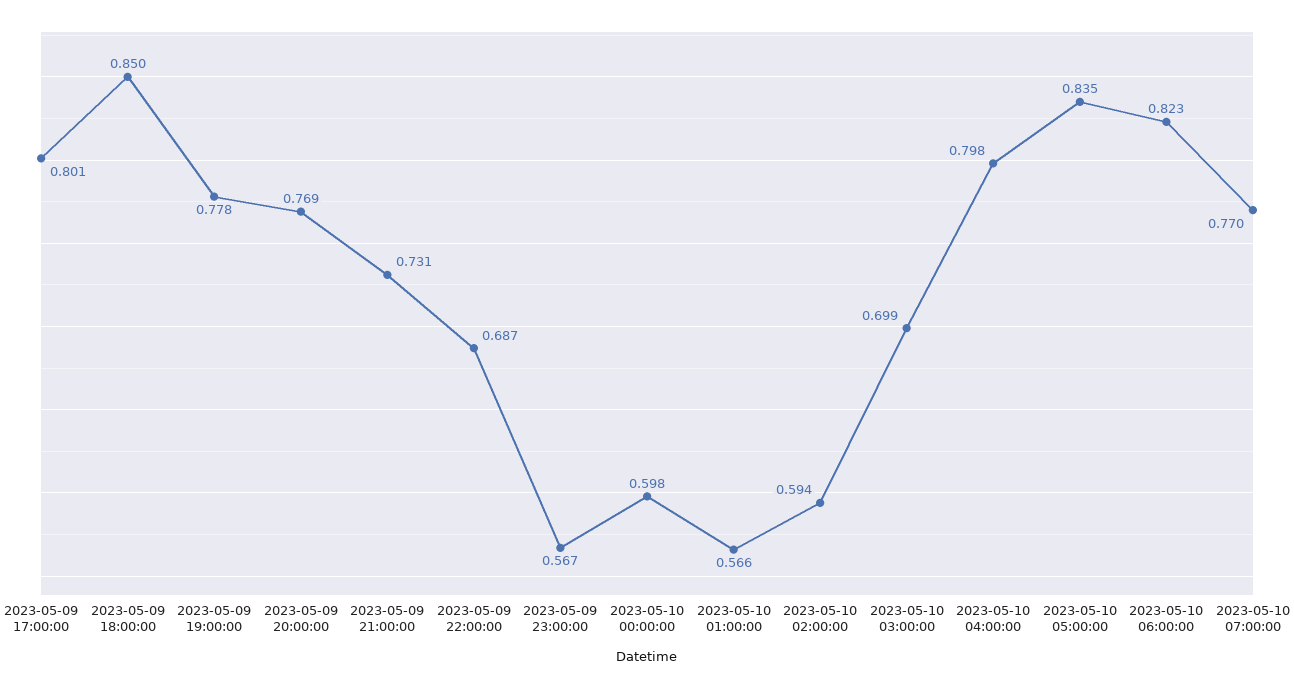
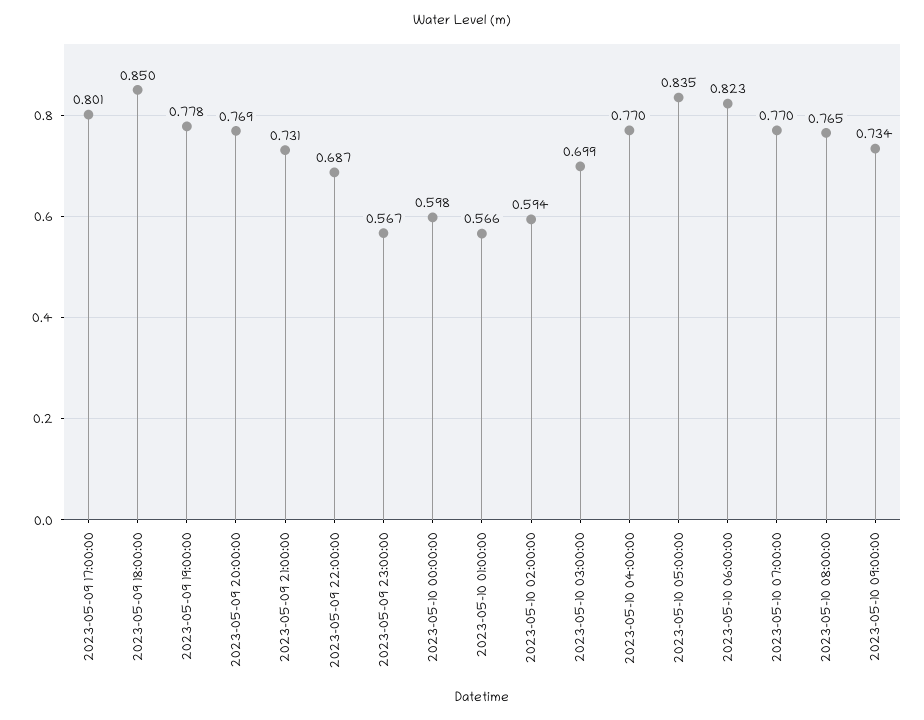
2023-05-10 04:00:00: 0.798 -> 0.77
2023-05-10 08:00:00: none -> 0.765
2023-05-10 09:00:00: none -> 0.734

